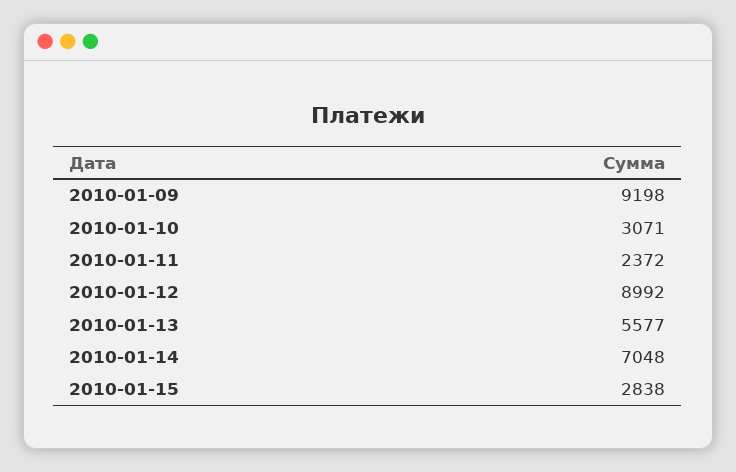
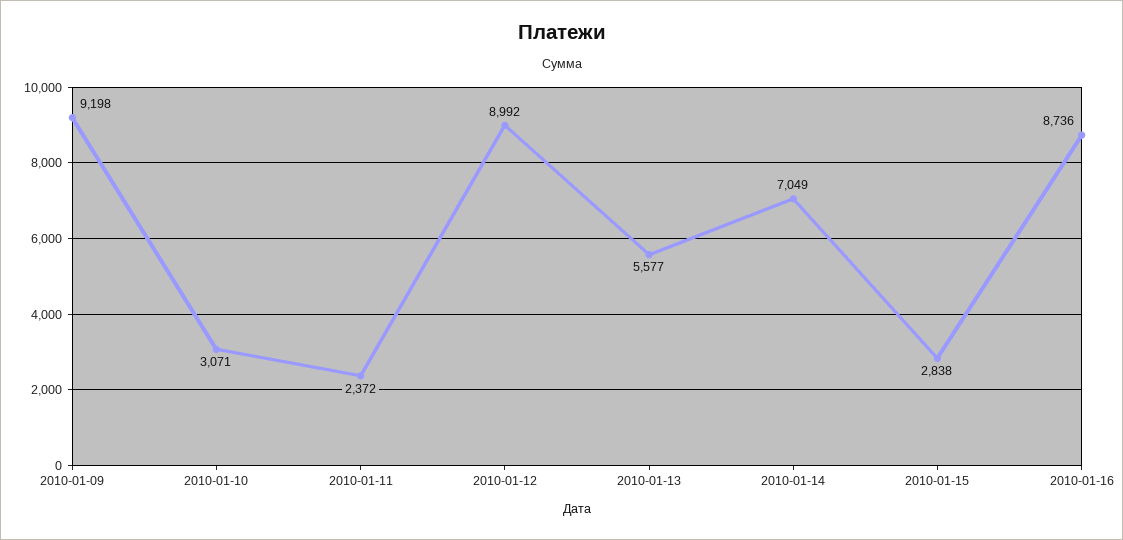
2010-01-14: 7048 -> 7049
2010-01-16: none -> 8736

